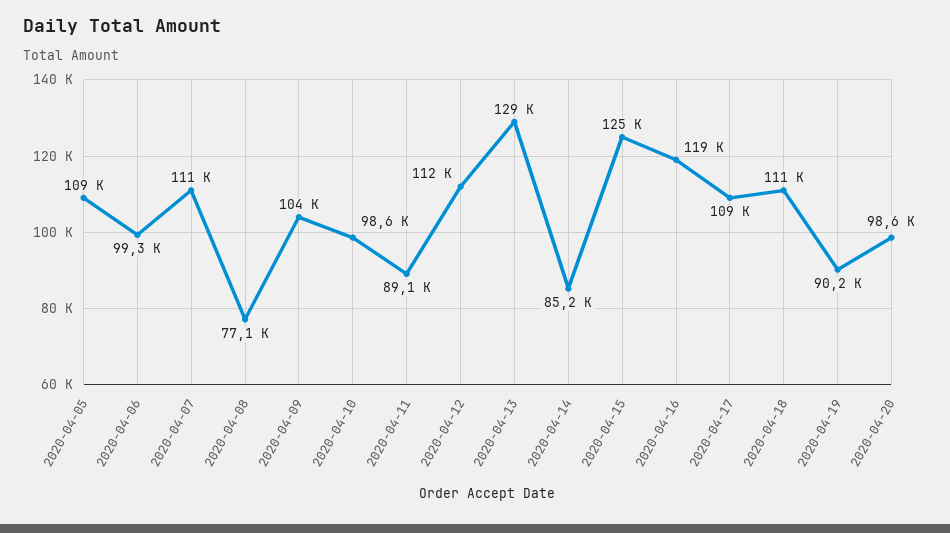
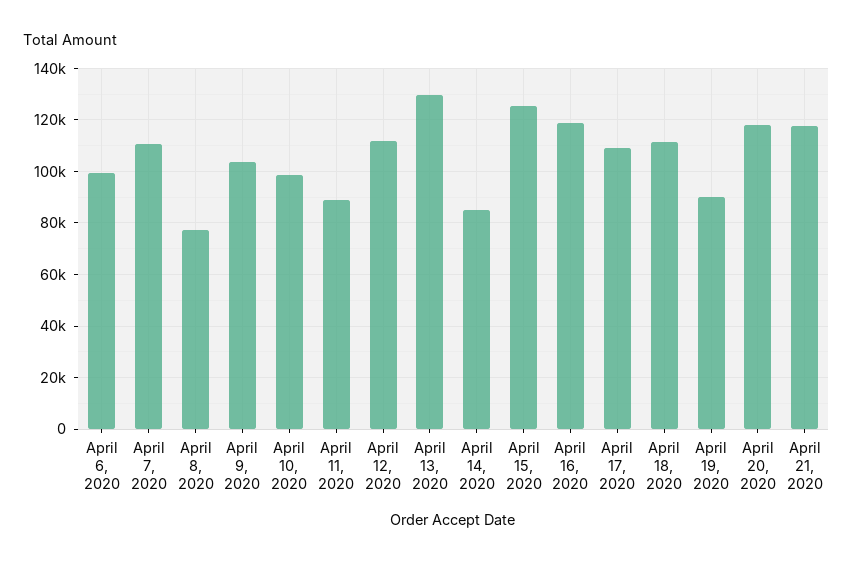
2020-04-05: 109000 -> none
2020-04-20: 98600 -> 117500
April 21, 2020: none -> 117500

